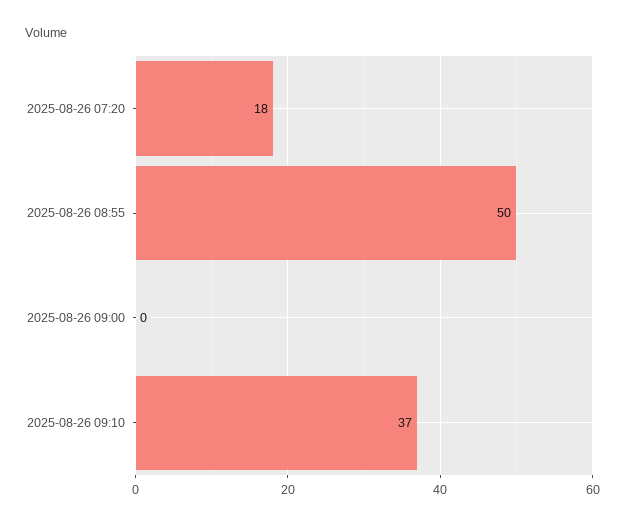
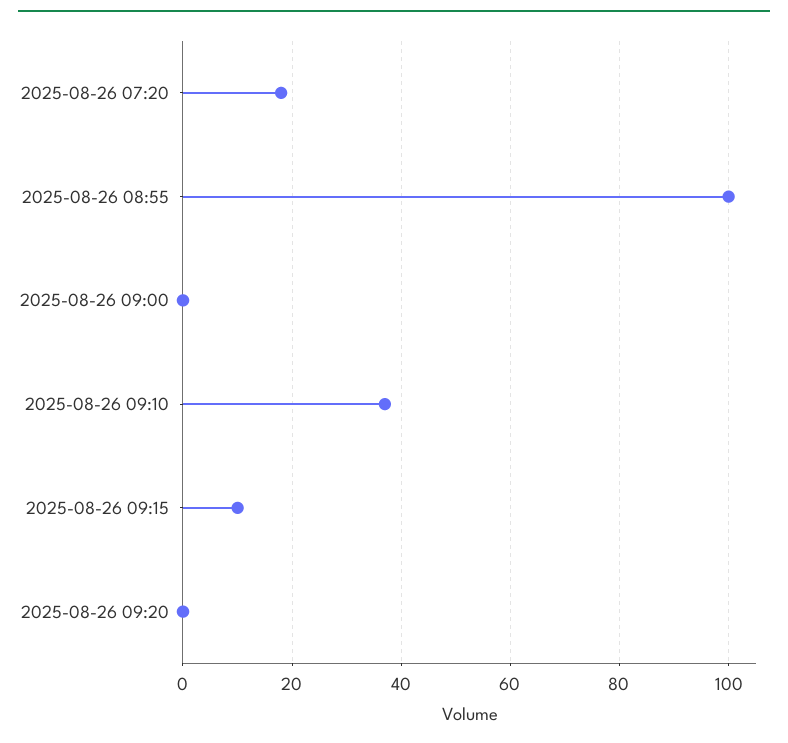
2025-08-26 08:55: 50 -> 100
2025-08-26 09:15: none -> 10
2025-08-26 09:20: none -> 0

